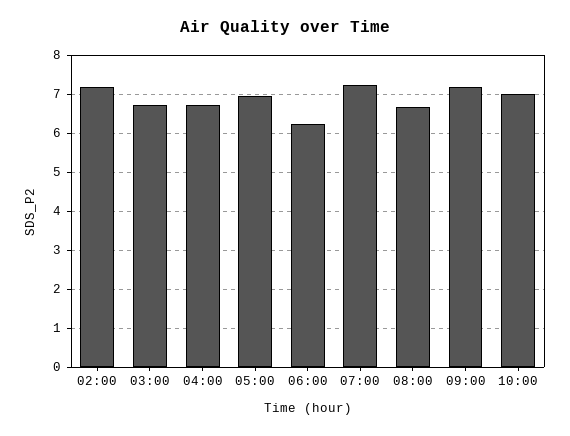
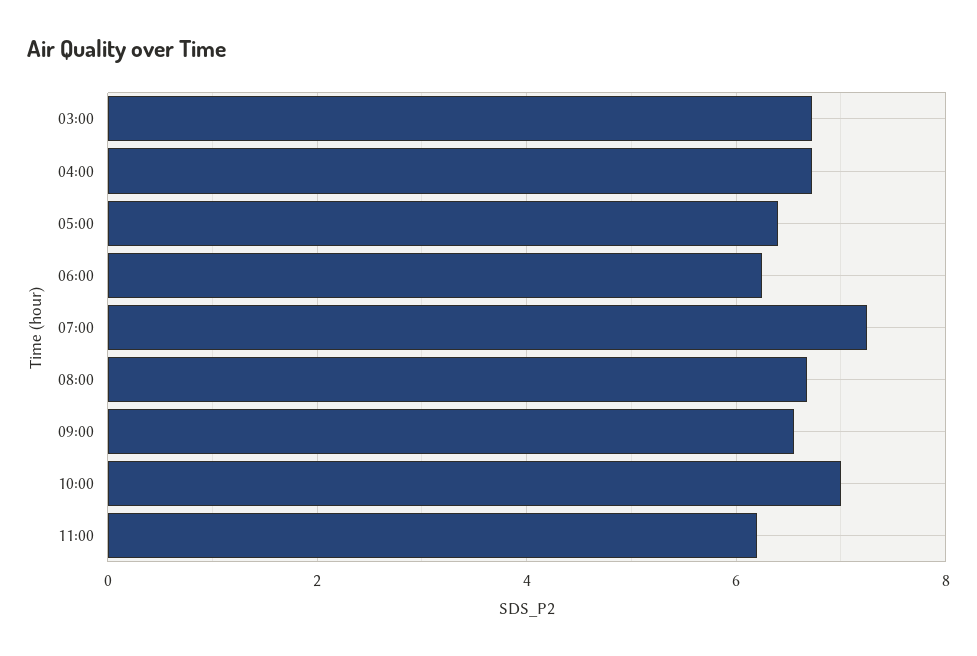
02:00: 7.2 -> none
05:00: 7 -> 6.4
09:00: 7.2 -> 6.6
11:00: none -> 6.2

